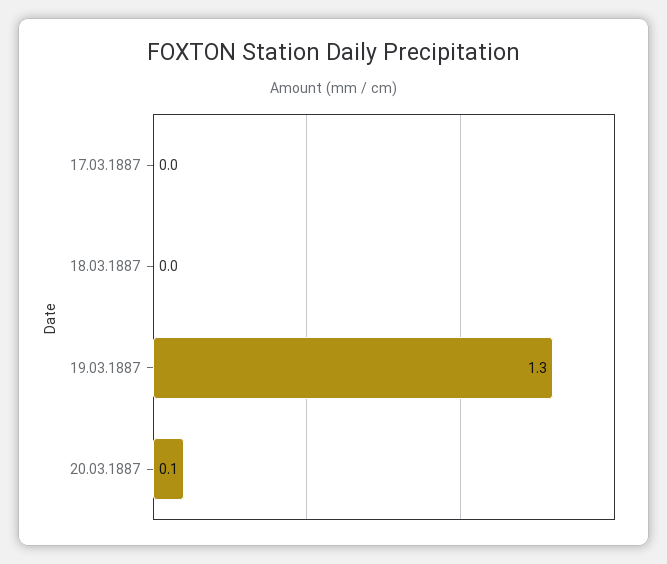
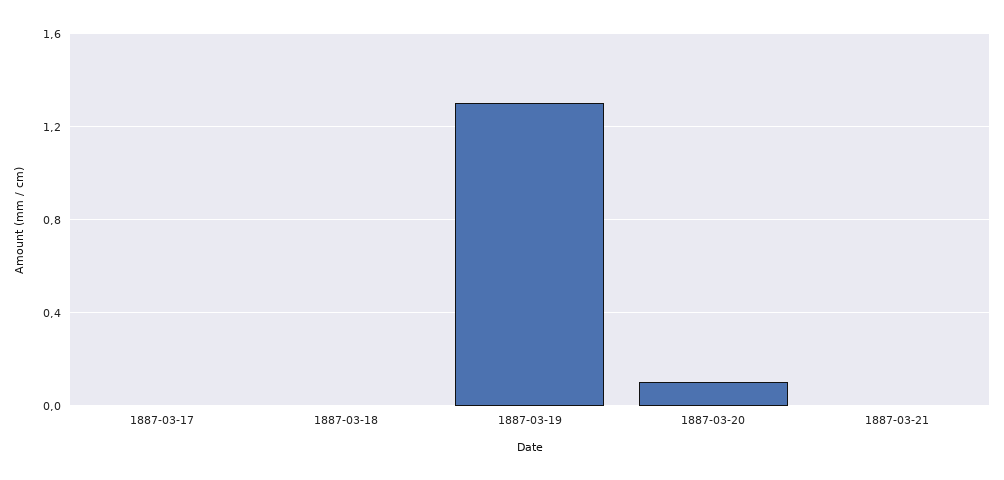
1887-03-21: none -> 0

